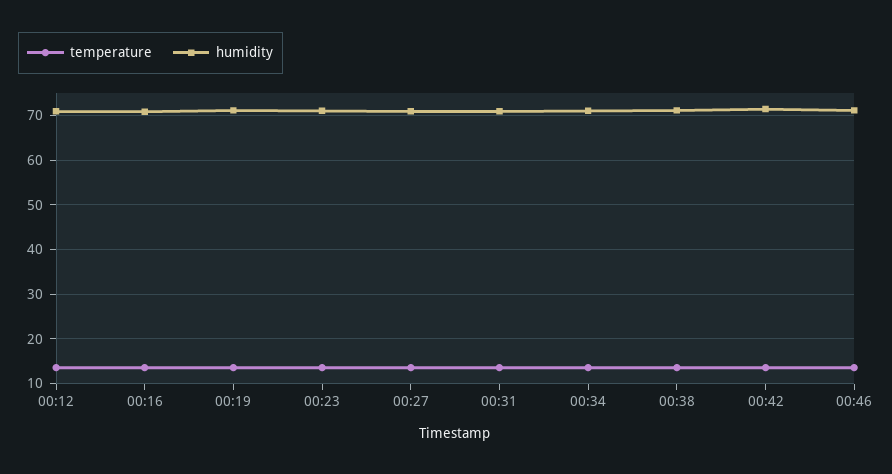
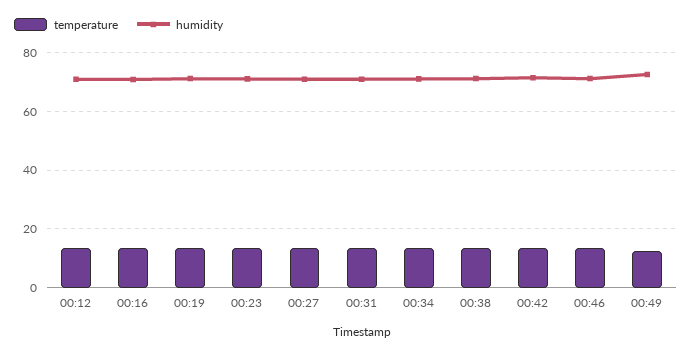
temperature, 00:49: none -> 12.5
humidity, 00:49: none -> 72.5

